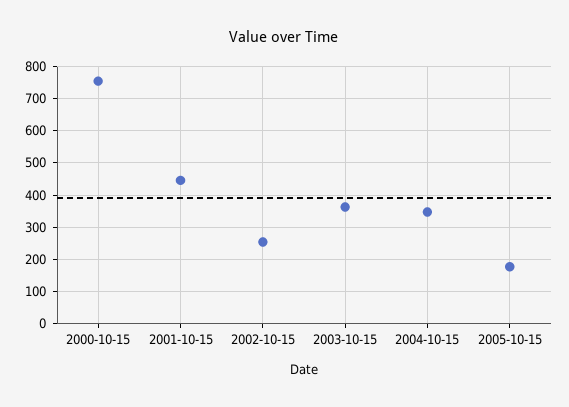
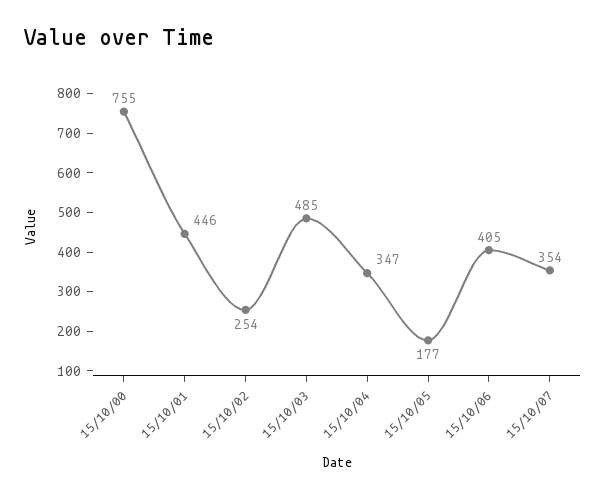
2003-10-15: 360 -> 485
15/10/06: none -> 405
15/10/07: none -> 354

